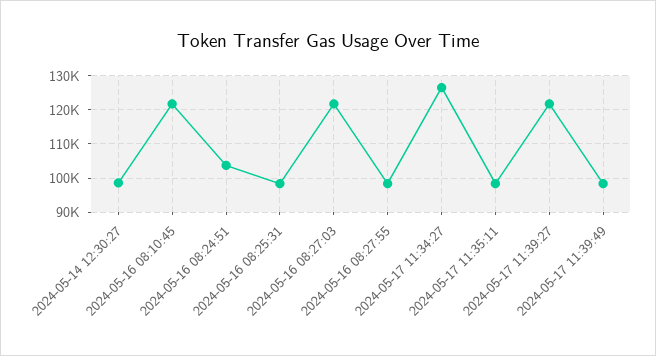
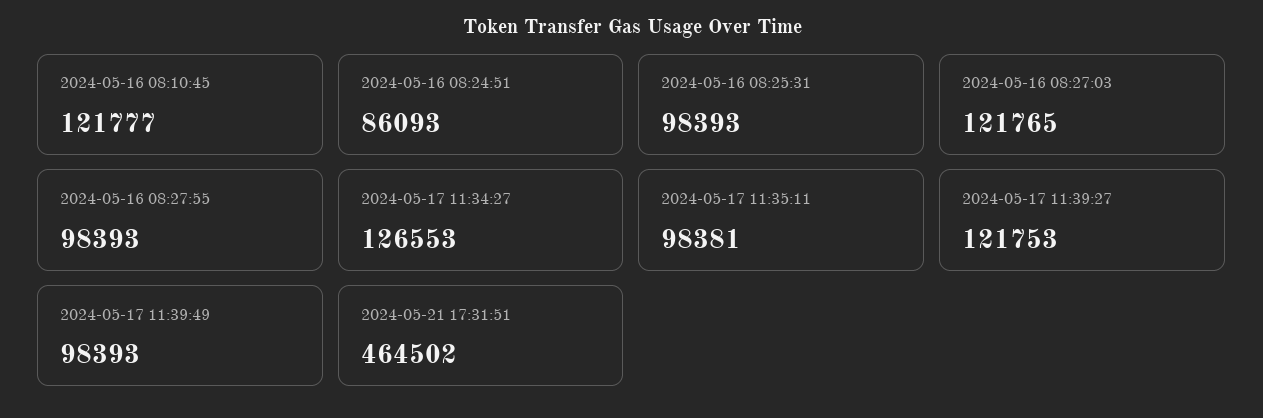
2024-05-14 12:30:27: 98000 -> none
2024-05-16 08:24:51: 104000 -> 86093
2024-05-21 17:31:51: none -> 464502

